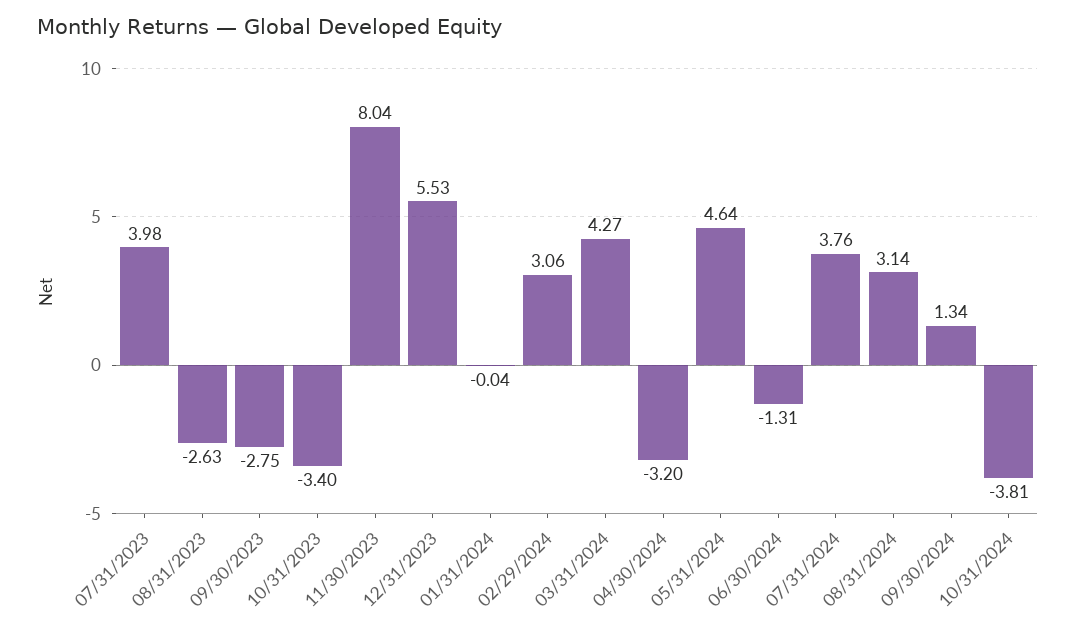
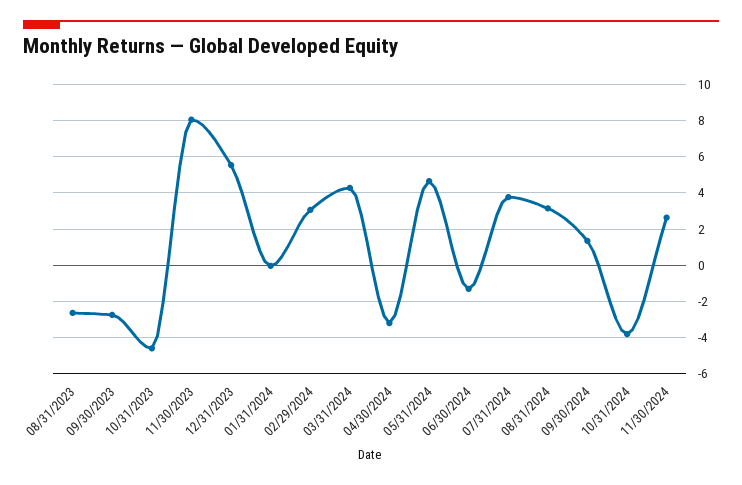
07/31/2023: 3.98 -> none
10/31/2023: -3.4 -> -4.5
11/30/2024: none -> 2.5

